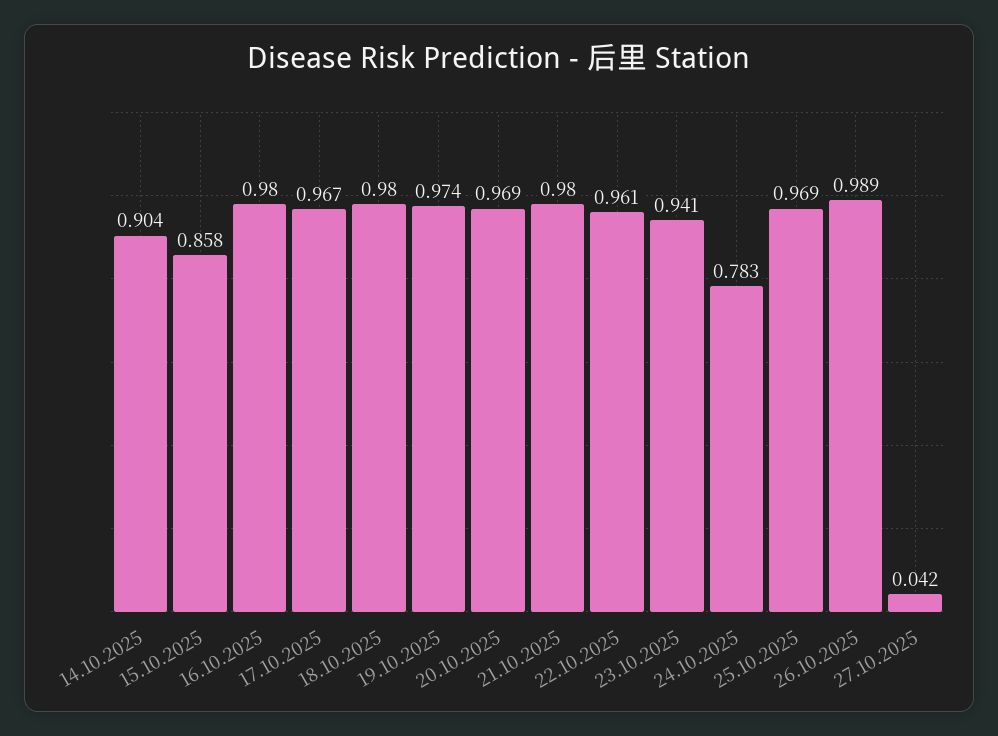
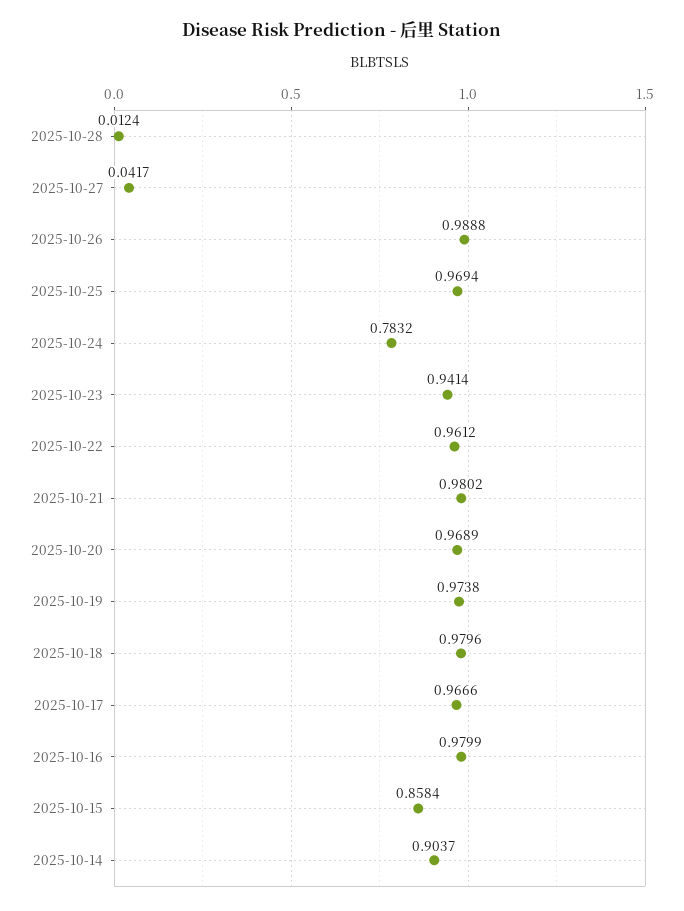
2025-10-28: none -> 0.0124

